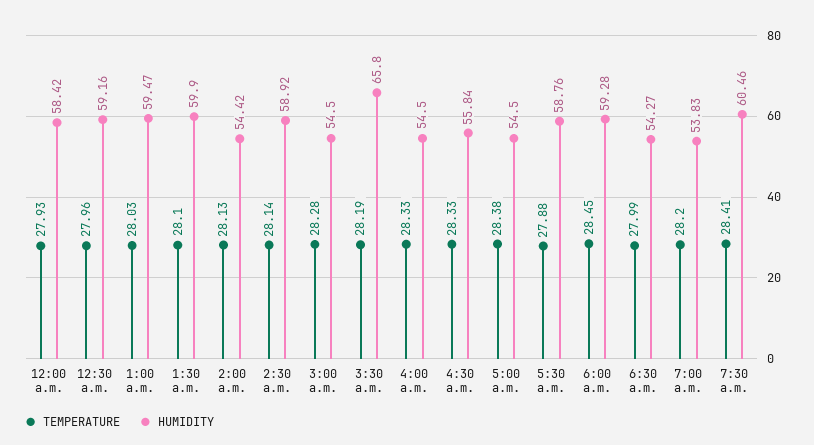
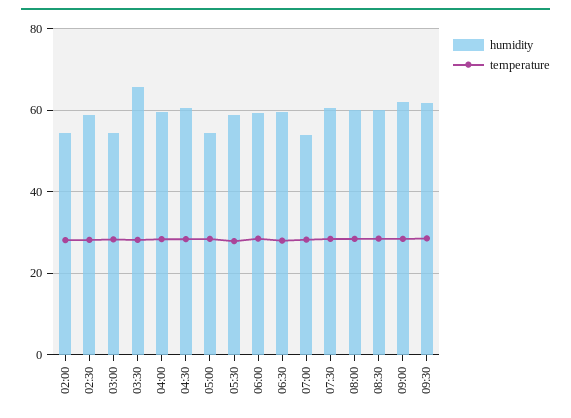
TEMPERATURE, 12:00 a.m.: 27.93 -> none
HUMIDITY, 12:00 a.m.: 58.42 -> none
TEMPERATURE, 12:30 a.m.: 27.96 -> none
HUMIDITY, 12:30 a.m.: 59.16 -> none
TEMPERATURE, 1:00 a.m.: 28.03 -> none
HUMIDITY, 1:00 a.m.: 59.47 -> none
TEMPERATURE, 1:30 a.m.: 28.1 -> none
HUMIDITY, 1:30 a.m.: 59.9 -> none
HUMIDITY, 4:00 a.m.: 54.5 -> 60
HUMIDITY, 4:30 a.m.: 55.84 -> 60
HUMIDITY, 6:30 a.m.: 54.27 -> 60
HUMIDITY, 08:00: none -> 60
TEMPERATURE, 08:00: none -> 28
HUMIDITY, 08:30: none -> 60
TEMPERATURE, 08:30: none -> 28
HUMIDITY, 09:00: none -> 62
TEMPERATURE, 09:00: none -> 28
HUMIDITY, 09:30: none -> 62
TEMPERATURE, 09:30: none -> 28

